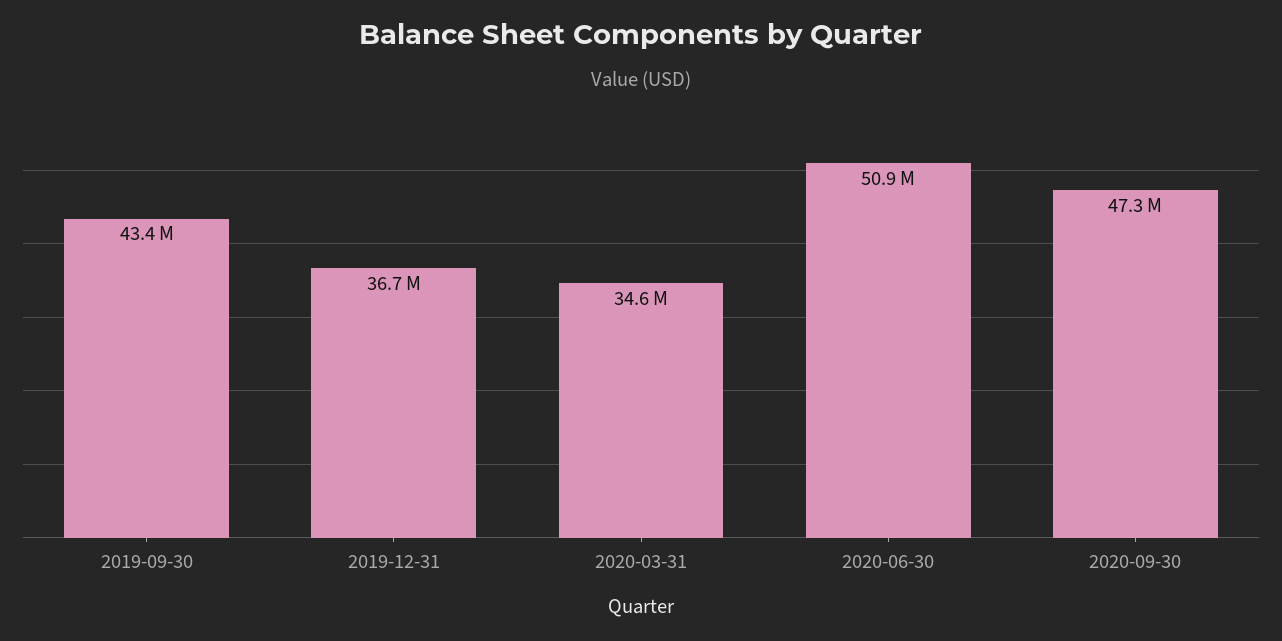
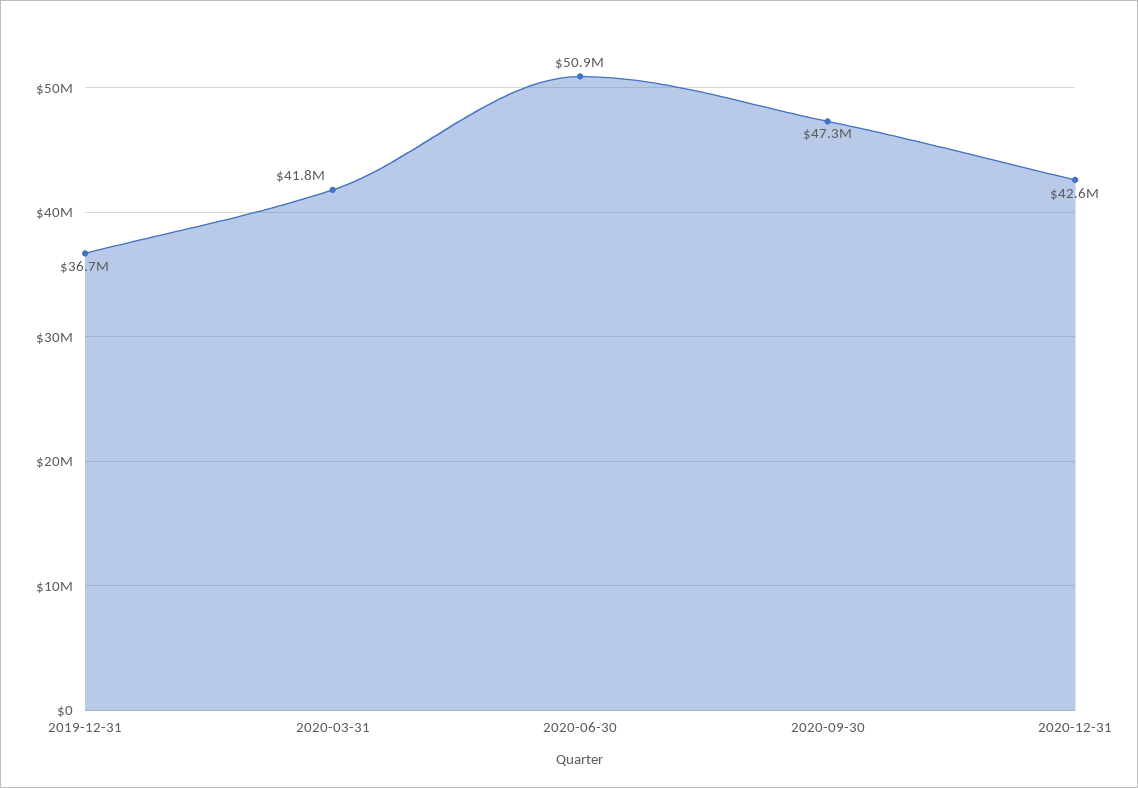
2019-09-30: 43400000 -> none
2020-03-31: 34600000 -> 41800000
2020-12-31: none -> 42600000

